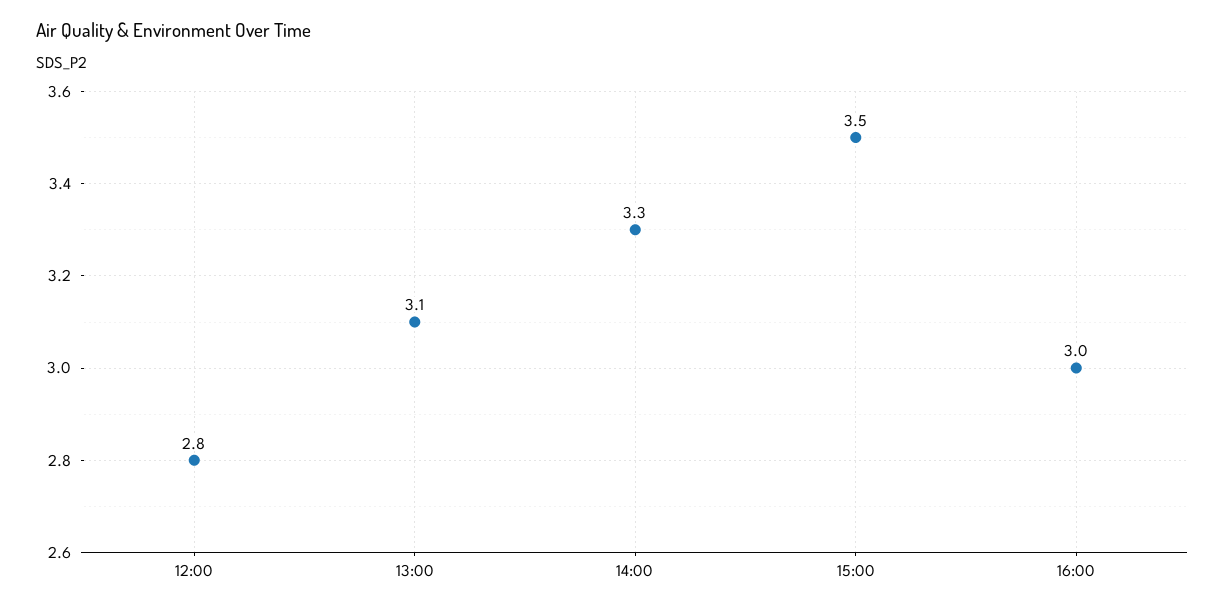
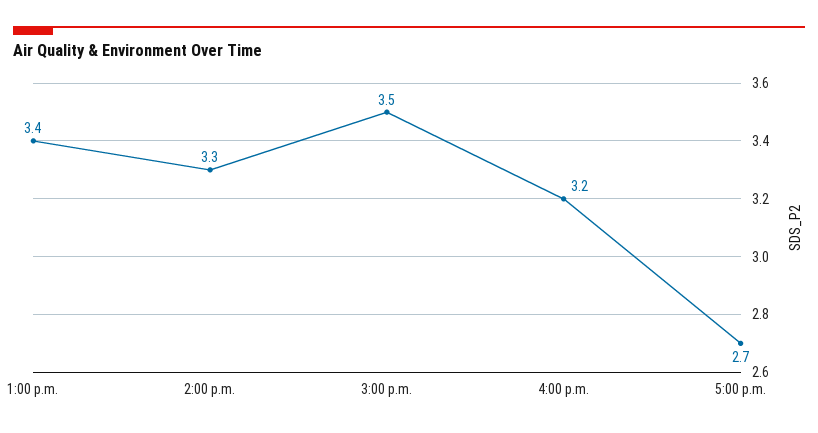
12:00: 2.8 -> none
13:00: 3.1 -> 3.4
16:00: 3 -> 3.2
5:00 p.m.: none -> 2.7

